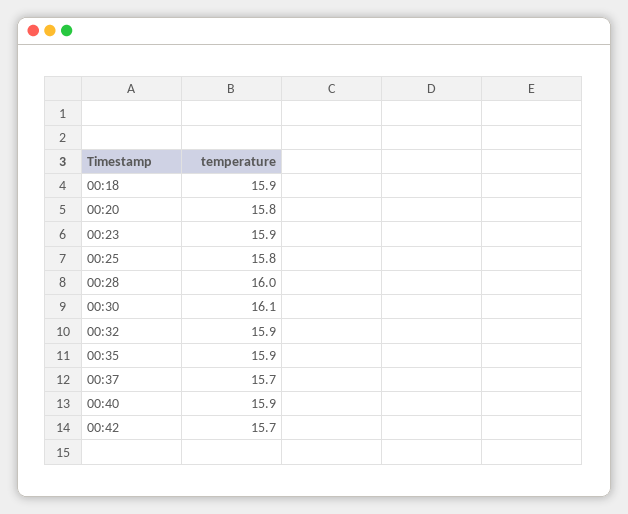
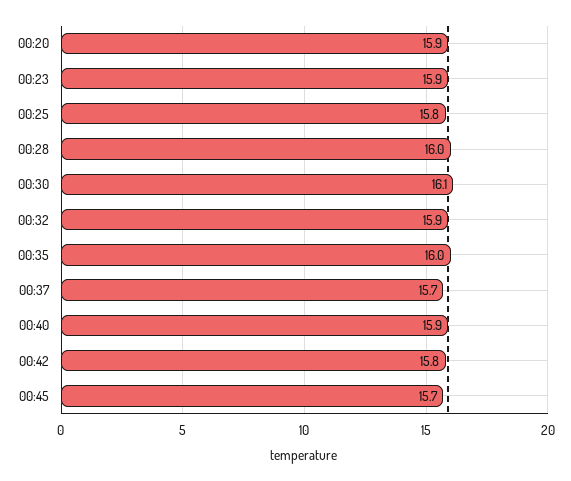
00:18: 15.9 -> none
00:20: 15.8 -> 15.9
00:35: 15.9 -> 16
00:42: 15.7 -> 15.8
00:45: none -> 15.7

